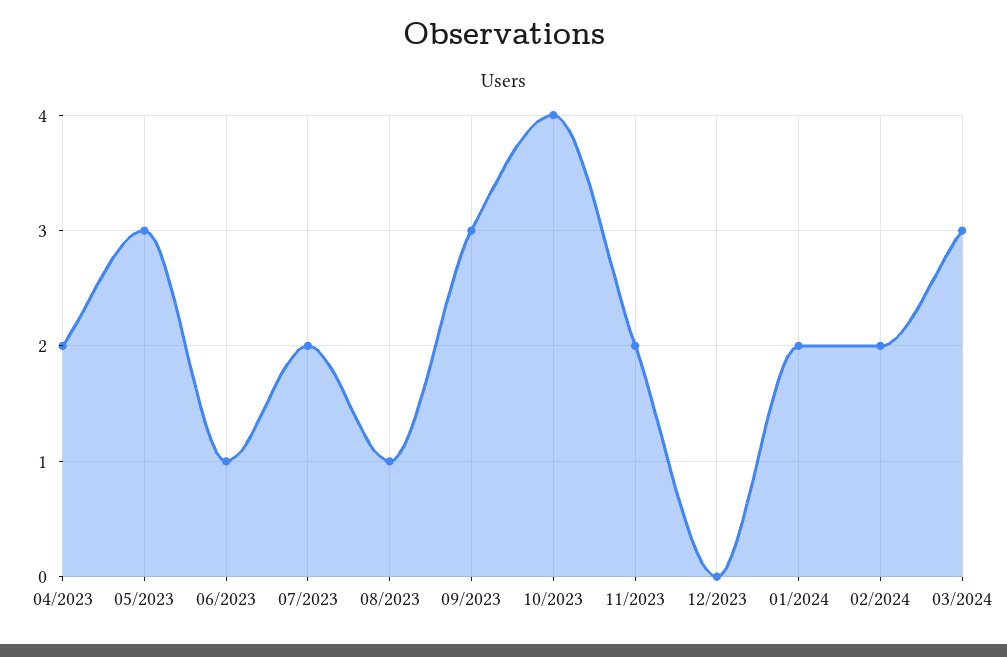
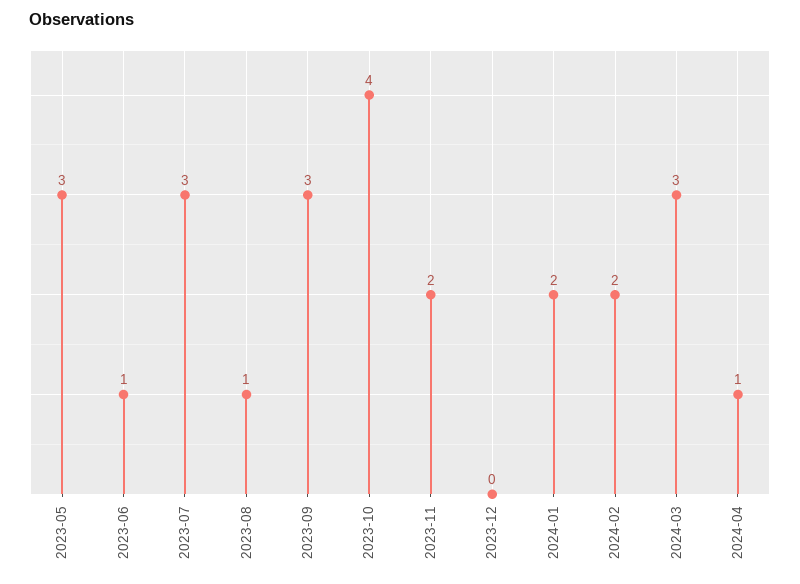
04/2023: 2 -> none
07/2023: 2 -> 3
2024-04: none -> 1

